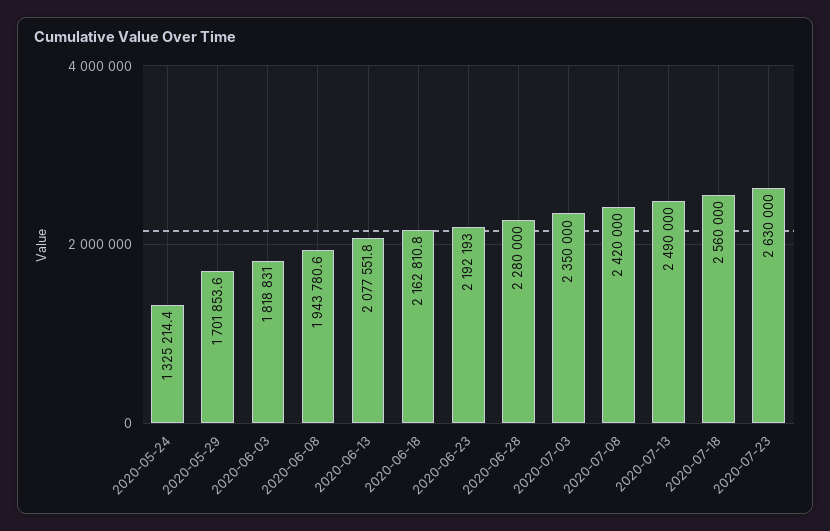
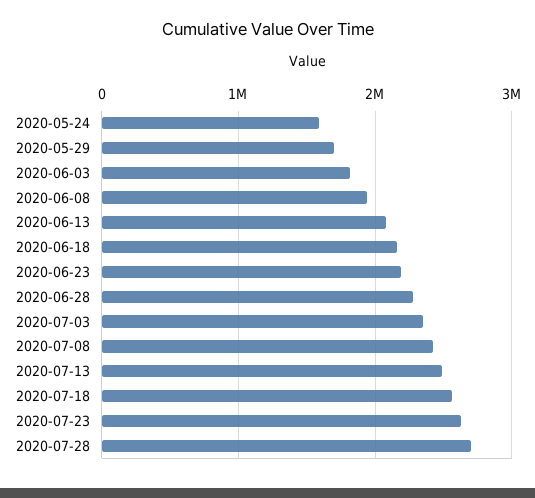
2020-05-24: 1325214.4 -> 1600000
2020-07-28: none -> 2700000

